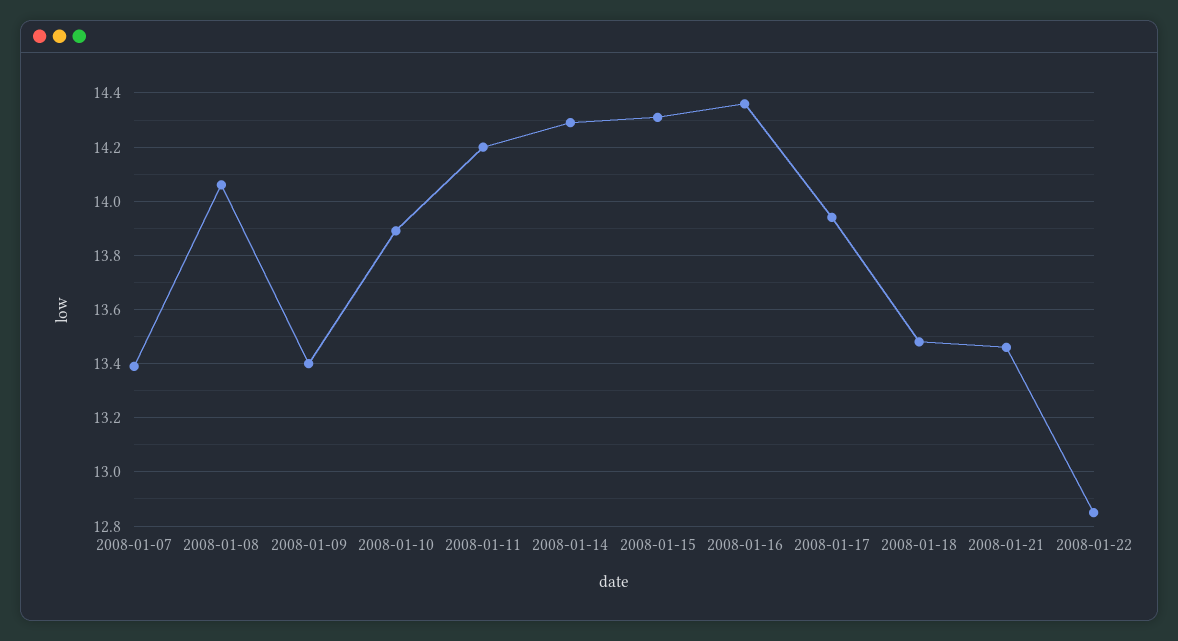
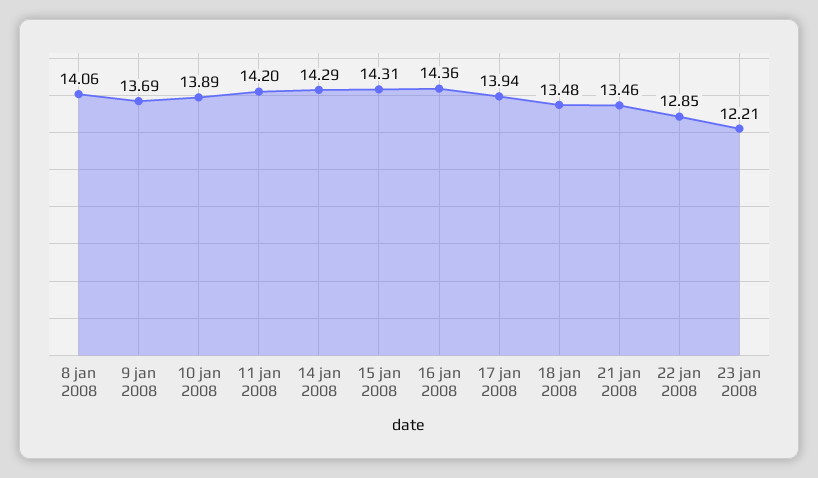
2008-01-07: 13.4 -> none
2008-01-09: 13.4 -> 13.69
23 jan 2008: none -> 12.21

